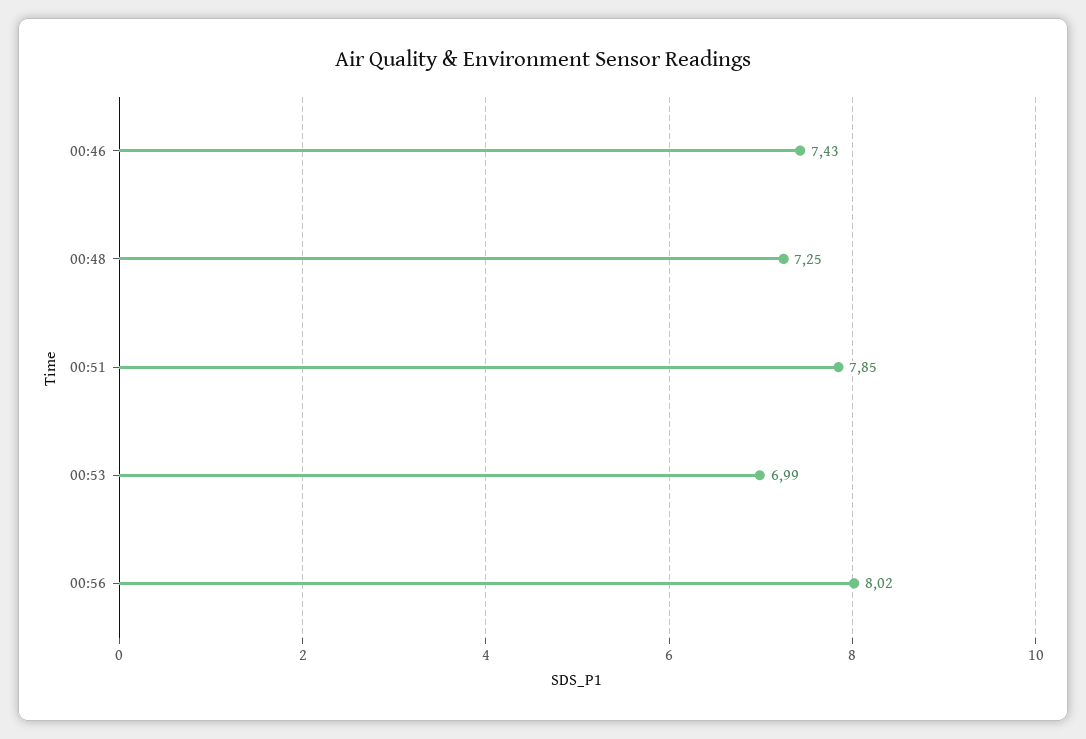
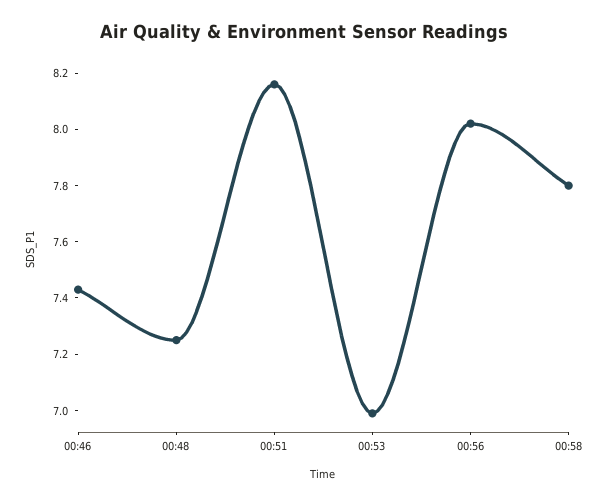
00:51: 7.85 -> 8.15
00:58: none -> 7.8

